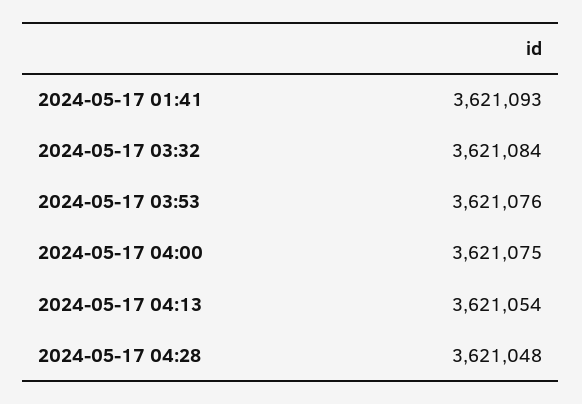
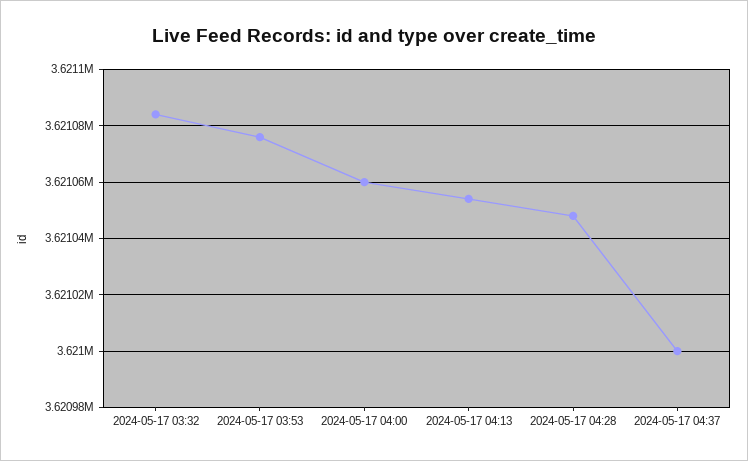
2024-05-17 01:41: 3621093 -> none
2024-05-17 04:00: 3621075 -> 3621060
2024-05-17 04:37: none -> 3621000

